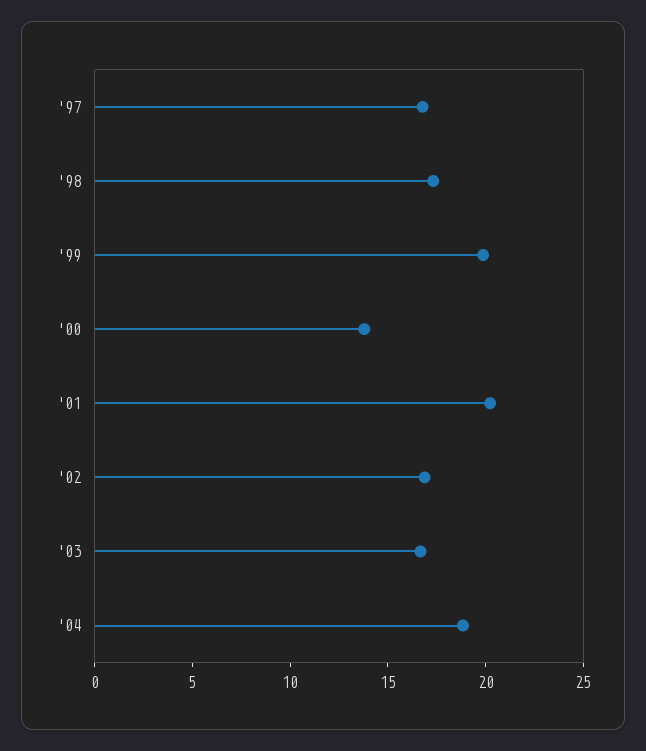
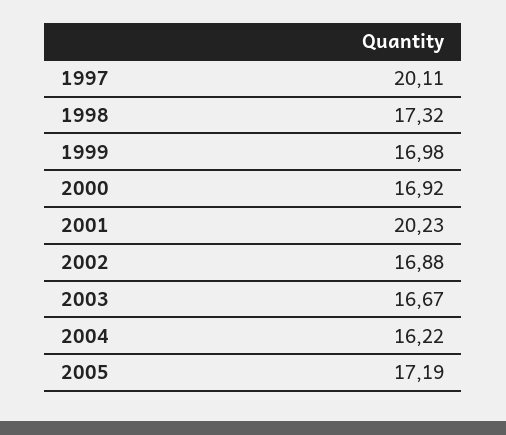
'97: 17 -> 20.11
'99: 20 -> 16.98
'00: 14 -> 16.92
'04: 19 -> 16.22
2005: none -> 17.19

